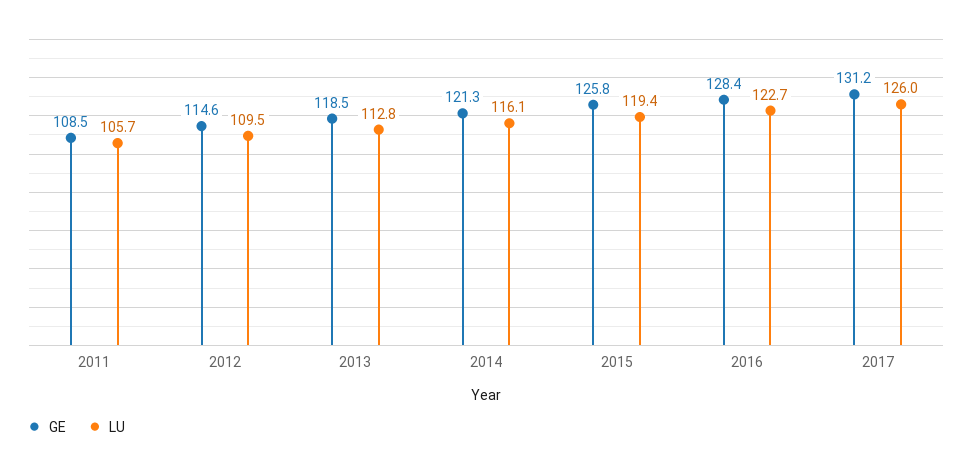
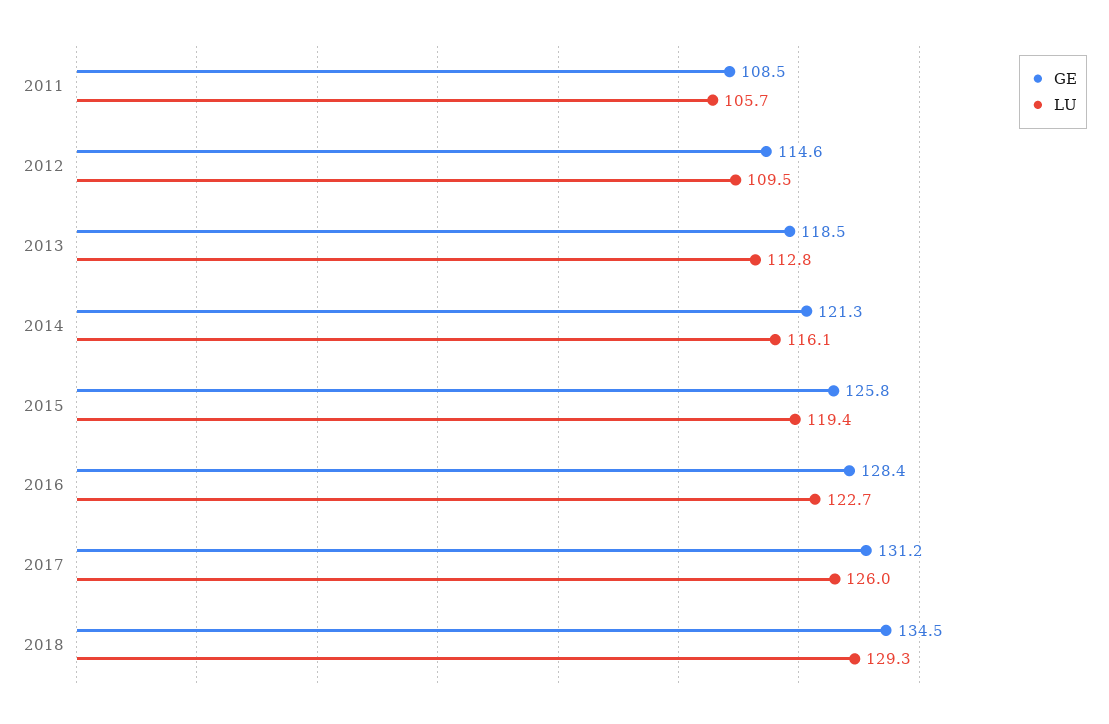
GE, 2018: none -> 134.5
LU, 2018: none -> 129.3

